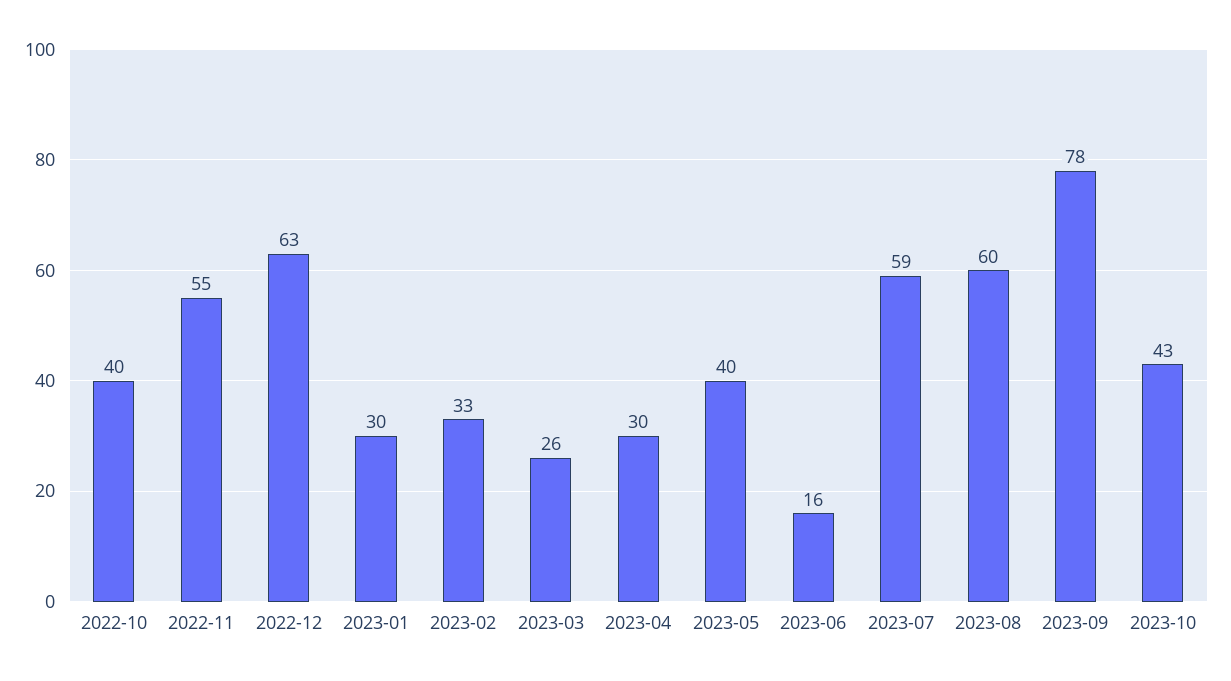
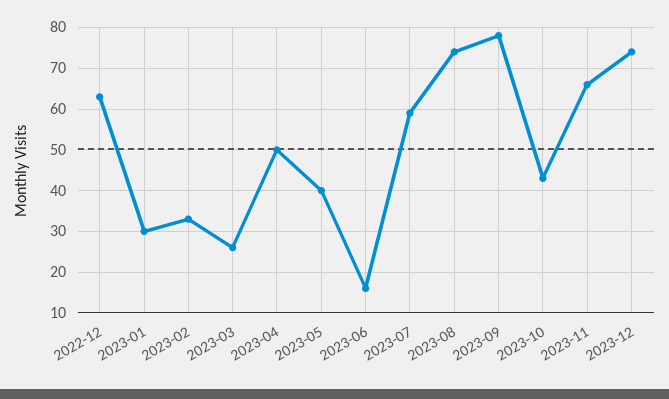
2022-10: 40 -> none
2022-11: 55 -> none
2023-04: 30 -> 50
2023-08: 60 -> 75
2023-11: none -> 65
2023-12: none -> 75

